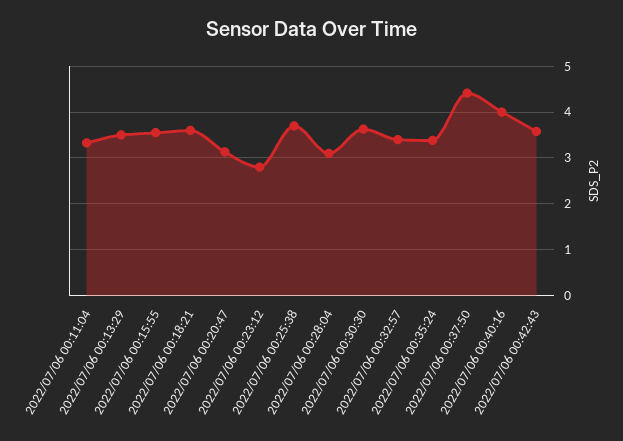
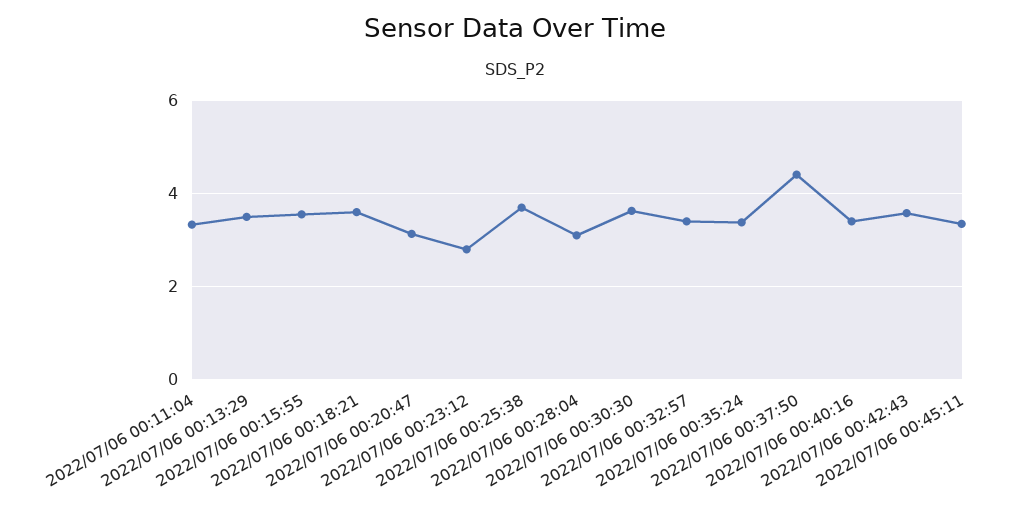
2022/07/06 00:40:16: 4 -> 3.4
2022/07/06 00:45:11: none -> 3.4

